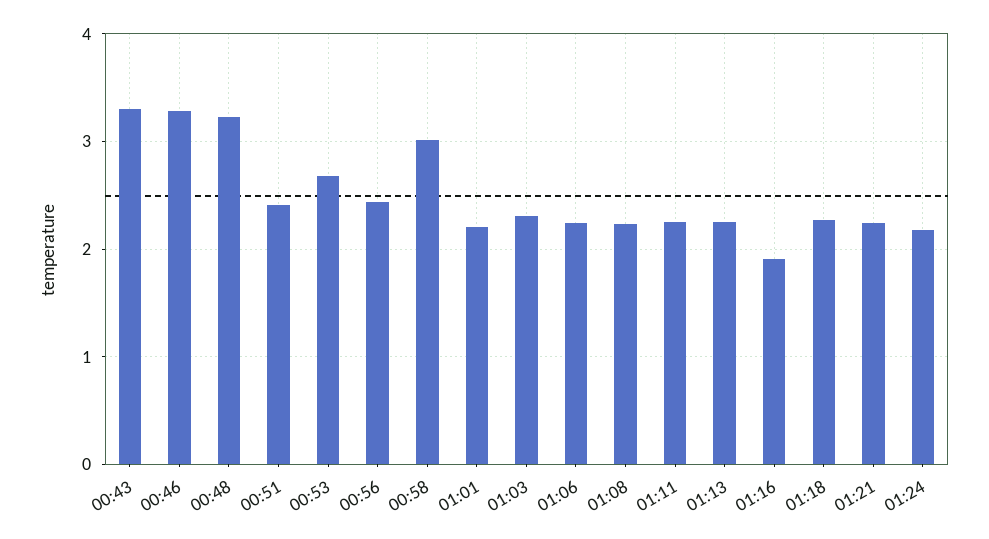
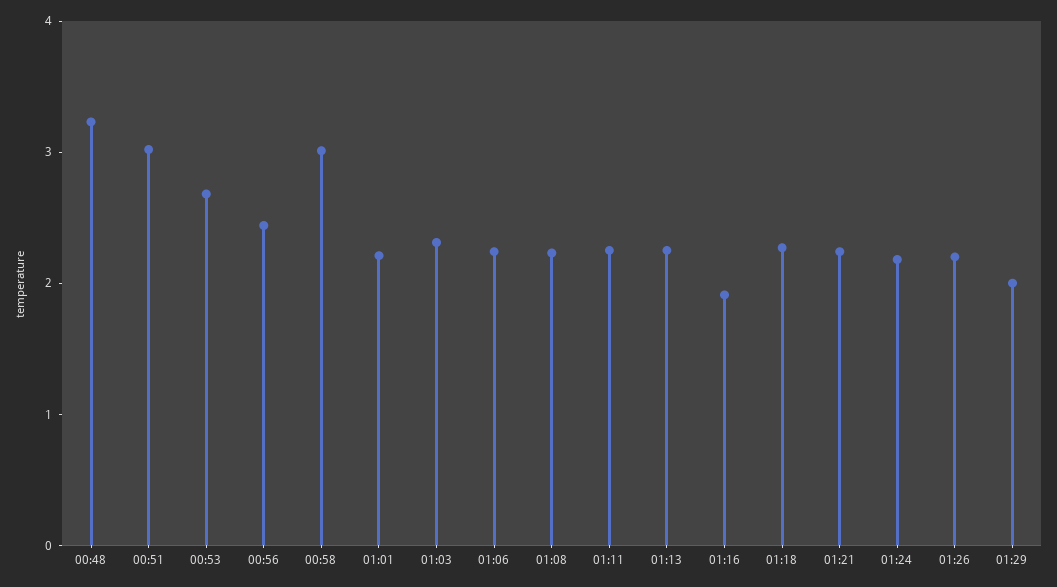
00:43: 3.3 -> none
00:46: 3.3 -> none
00:51: 2.4 -> 3
01:26: none -> 2.2
01:29: none -> 2

